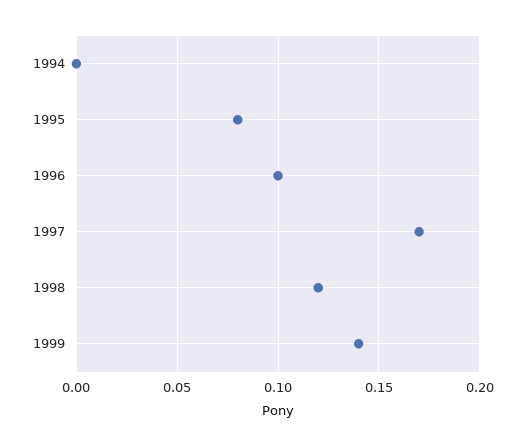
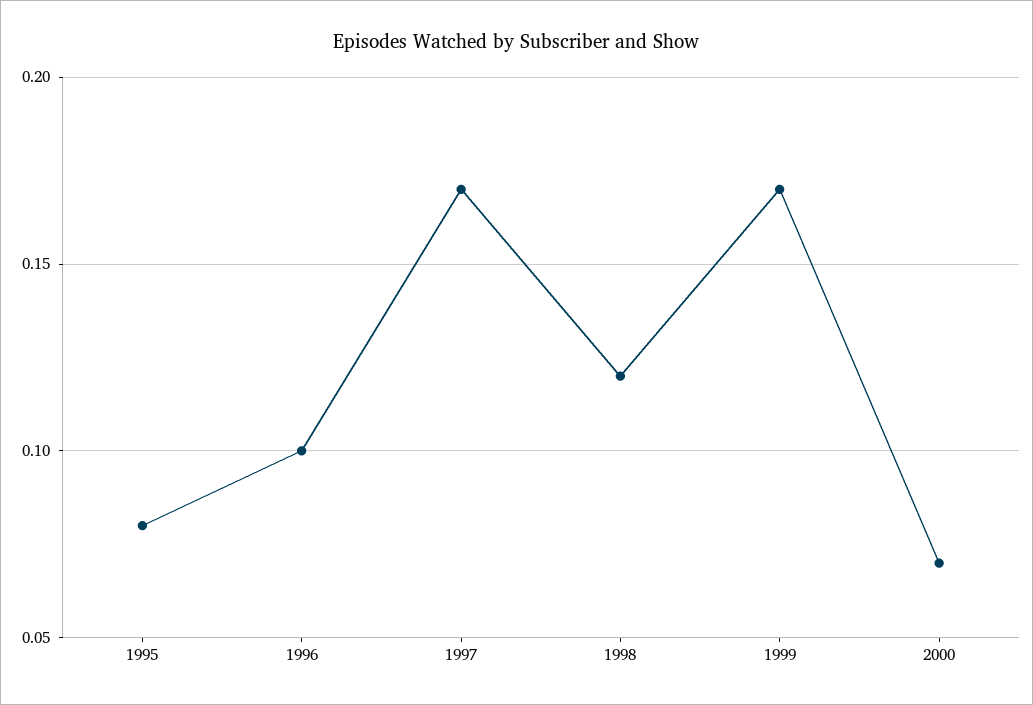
1994: 0 -> none
1999: 0.14 -> 0.17
2000: none -> 0.07

